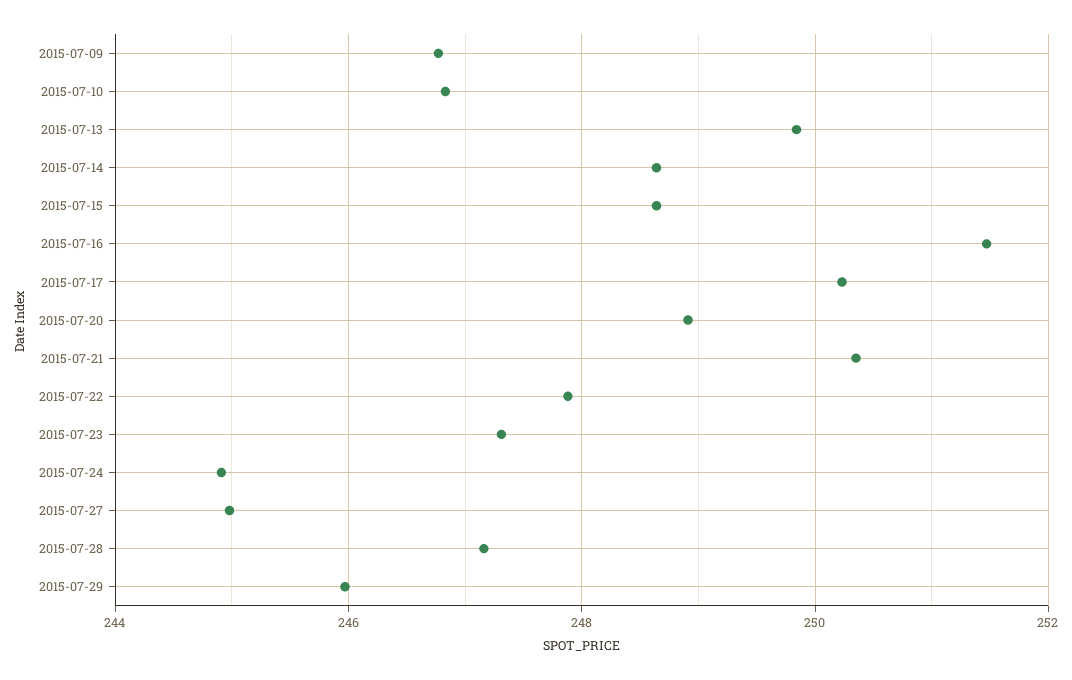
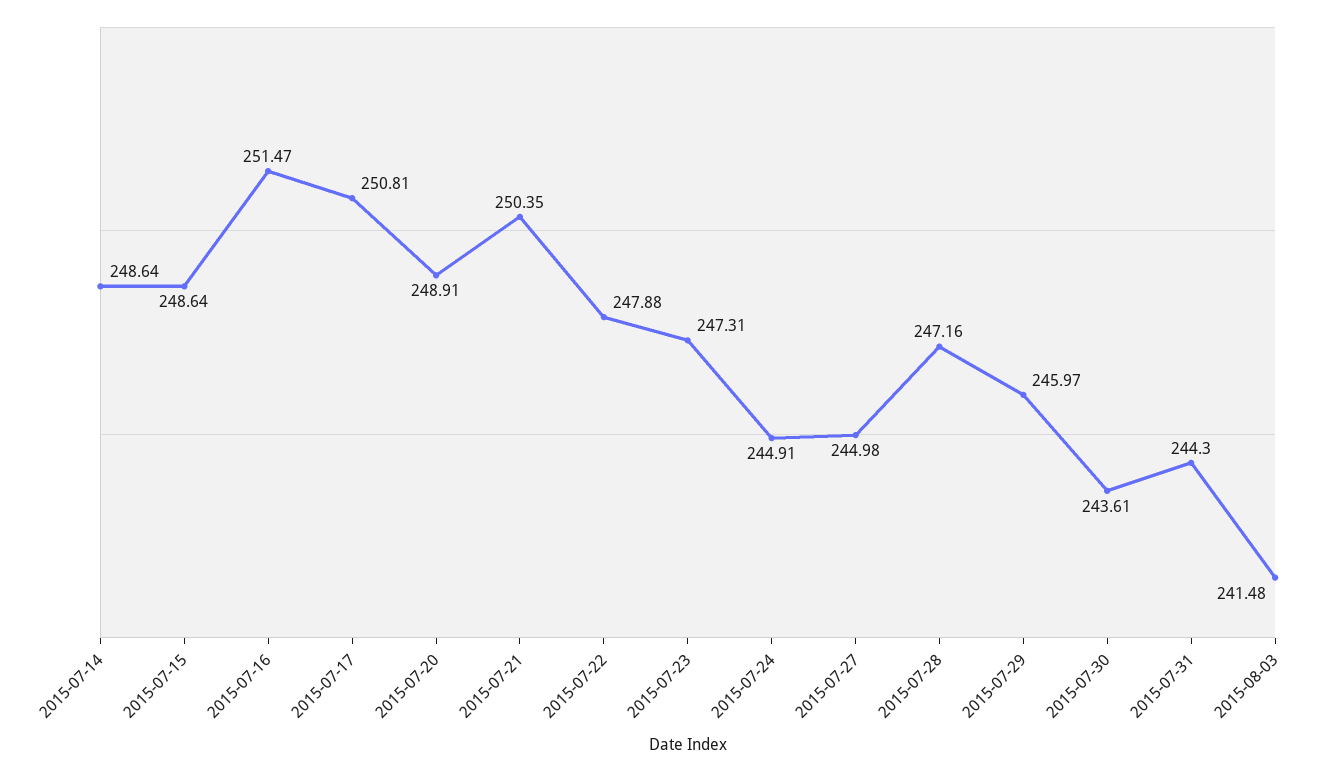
2015-07-09: 246.8 -> none
2015-07-10: 246.8 -> none
2015-07-13: 249.8 -> none
2015-07-17: 250.2 -> 250.81
2015-07-30: none -> 243.61
2015-07-31: none -> 244.3
2015-08-03: none -> 241.48

